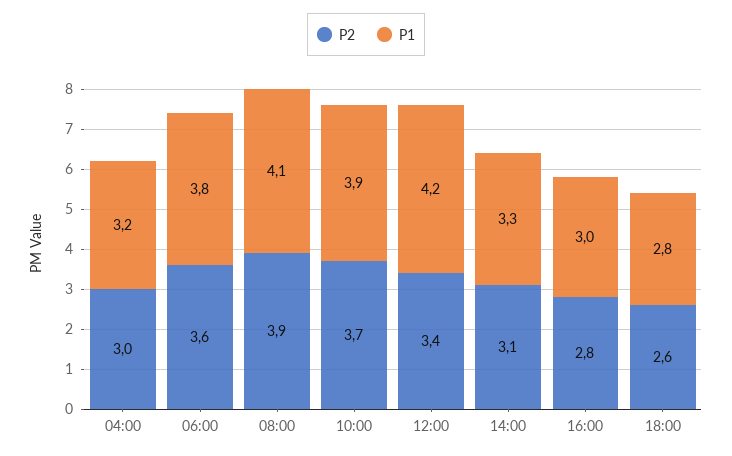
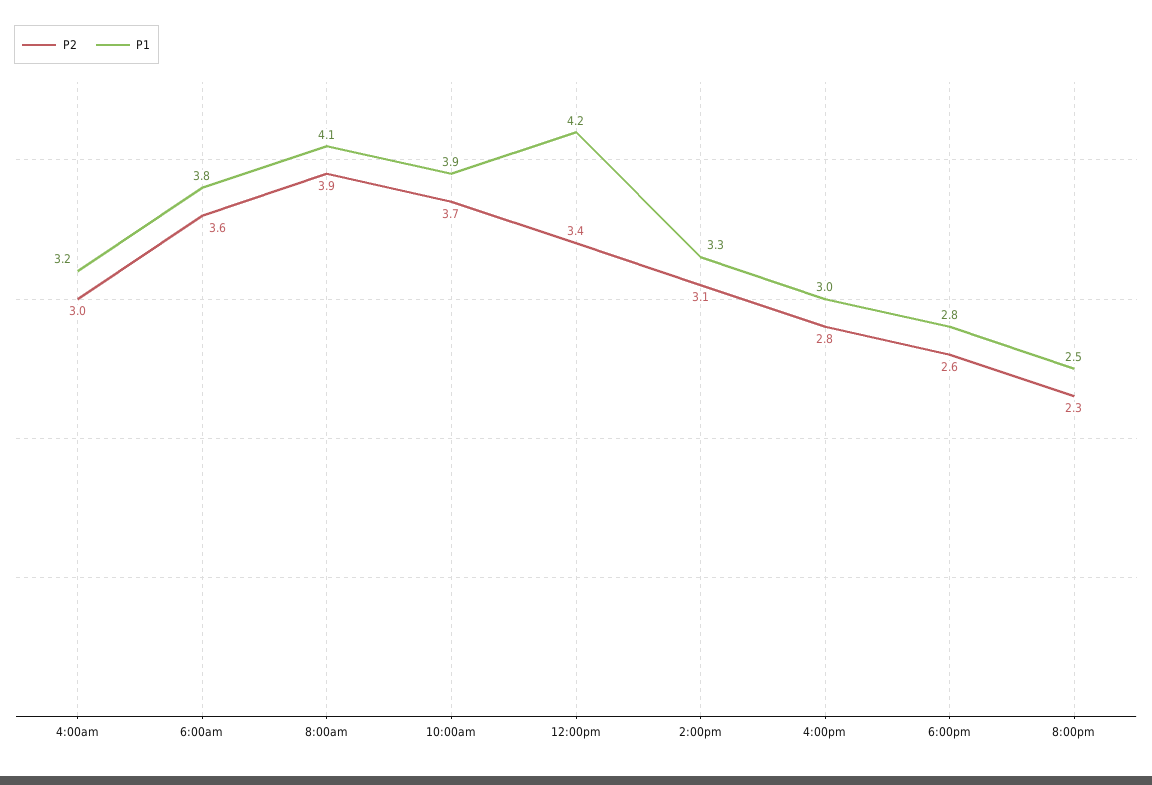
P2, 8:00pm: none -> 2.3
P1, 8:00pm: none -> 2.5

